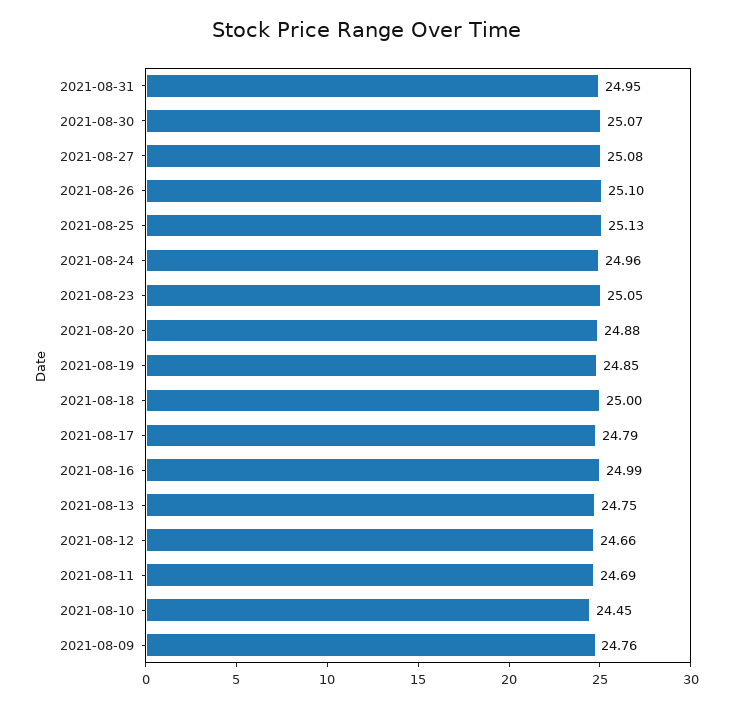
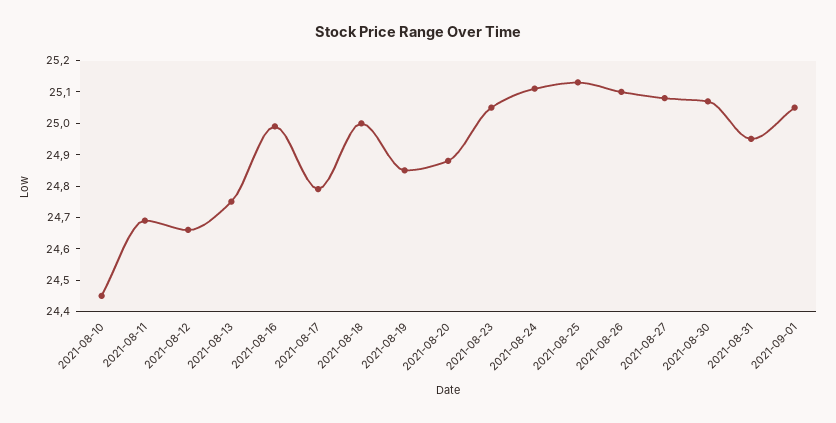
2021-08-24: 24.96 -> 25.1
2021-08-09: 24.76 -> none
2021-09-01: none -> 25.05

